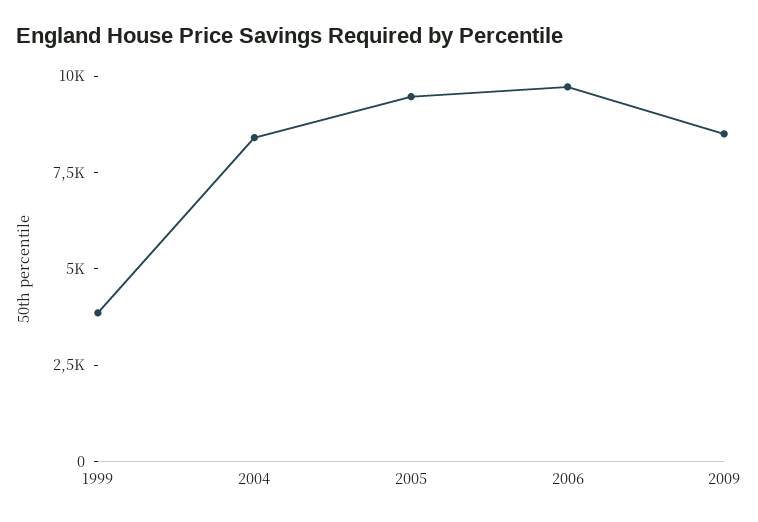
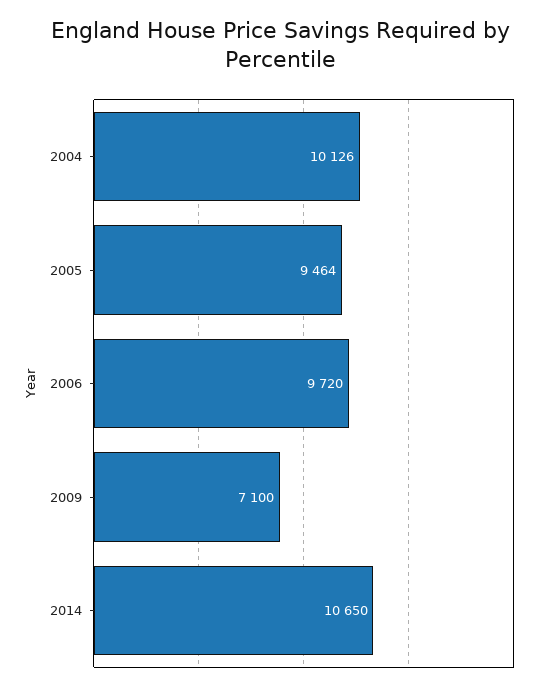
1999: 4000 -> none
2004: 8500 -> 10126
2009: 8500 -> 7100
2014: none -> 10650

